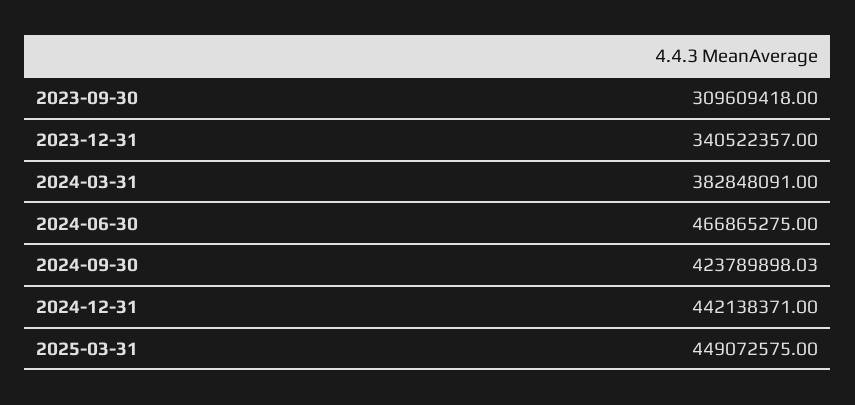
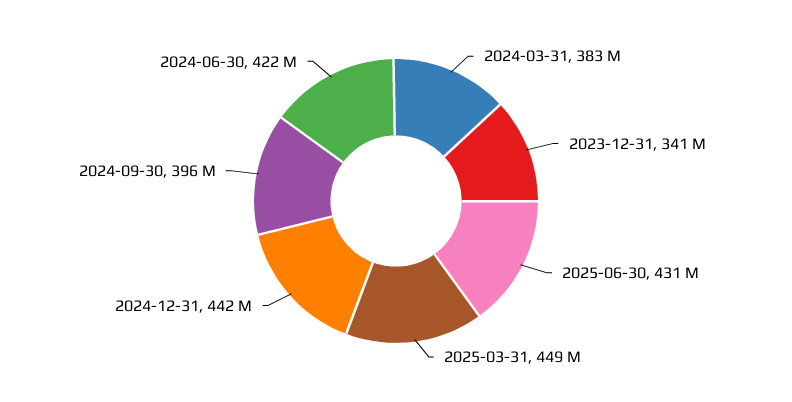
2023-09-30: 309609418 -> none
2024-06-30: 466865275 -> 422000000
2024-09-30: 423789898.03 -> 396000000
2025-06-30: none -> 431000000

